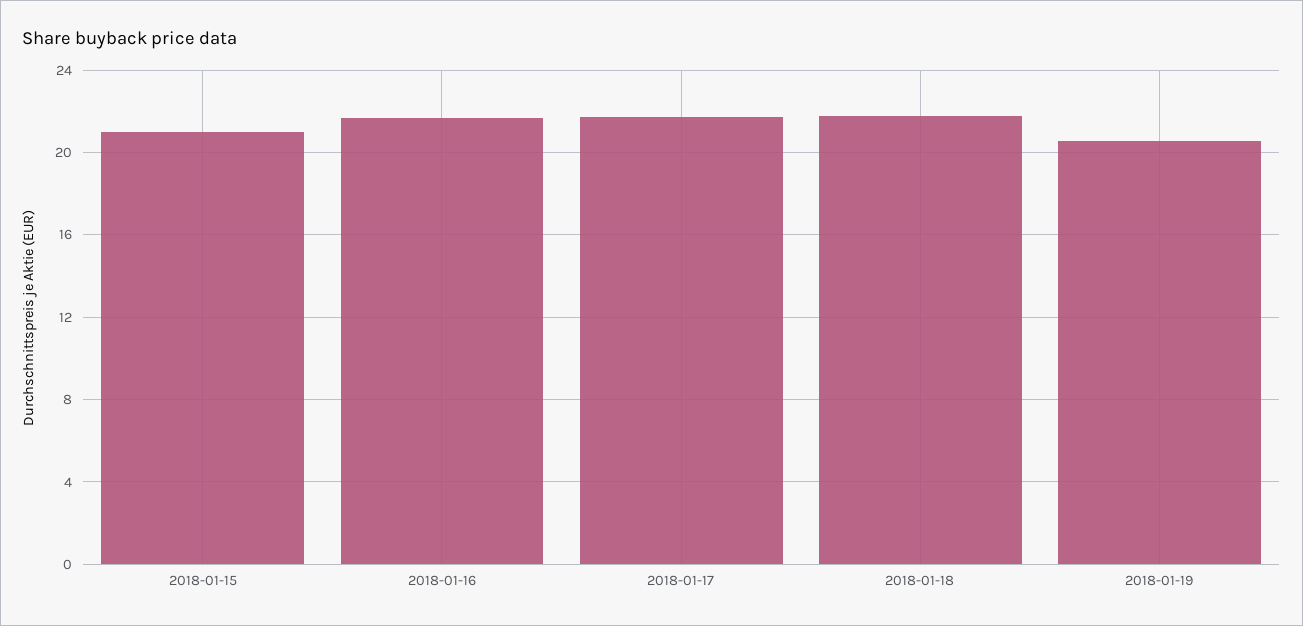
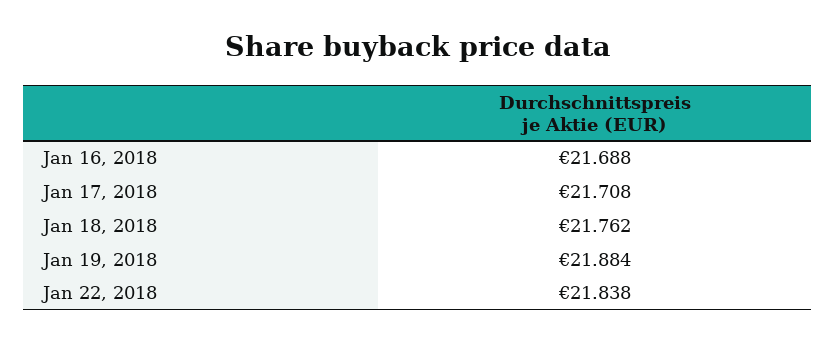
2018-01-15: 21 -> none
2018-01-19: 20.5 -> 21.884
Jan 22, 2018: none -> 21.838

